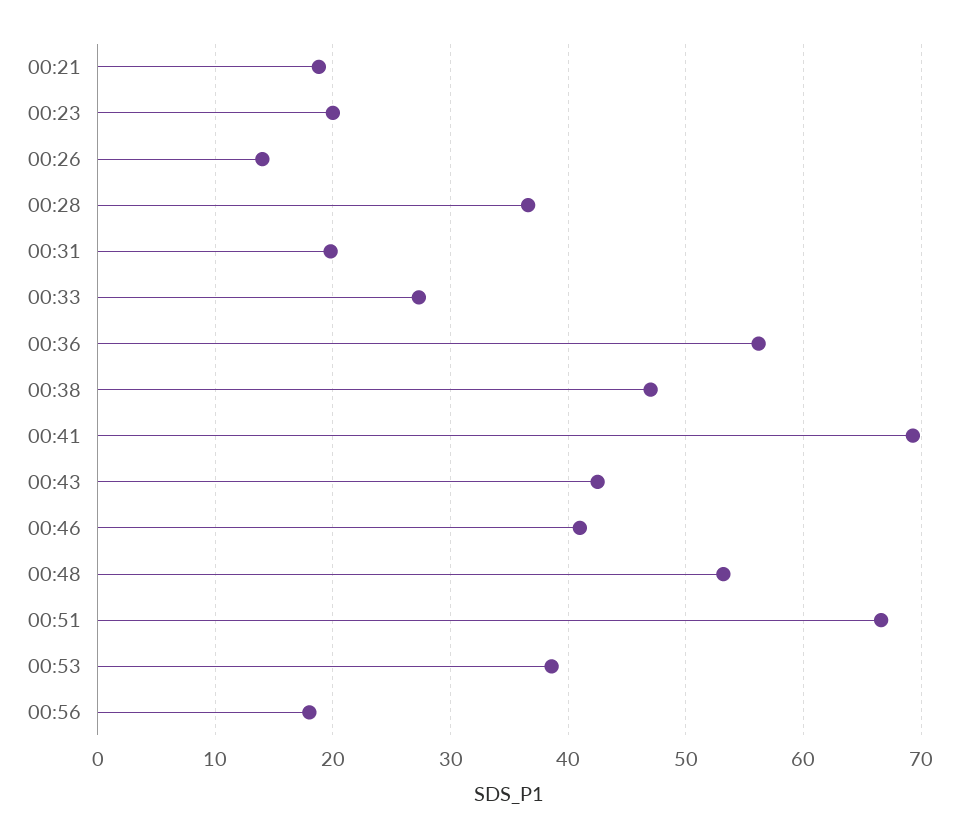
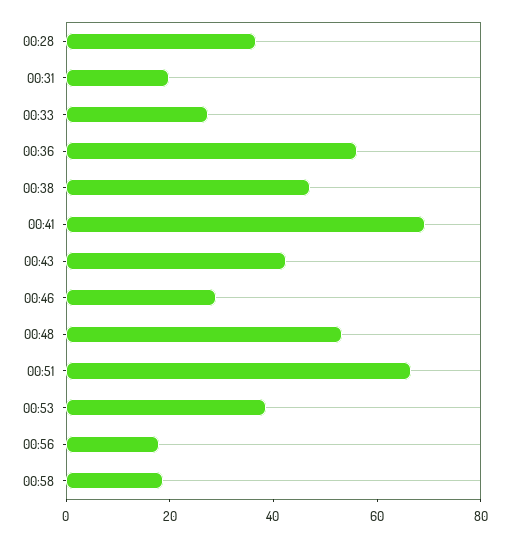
00:21: 19 -> none
00:23: 20 -> none
00:26: 14 -> none
00:46: 41 -> 30
00:58: none -> 20

